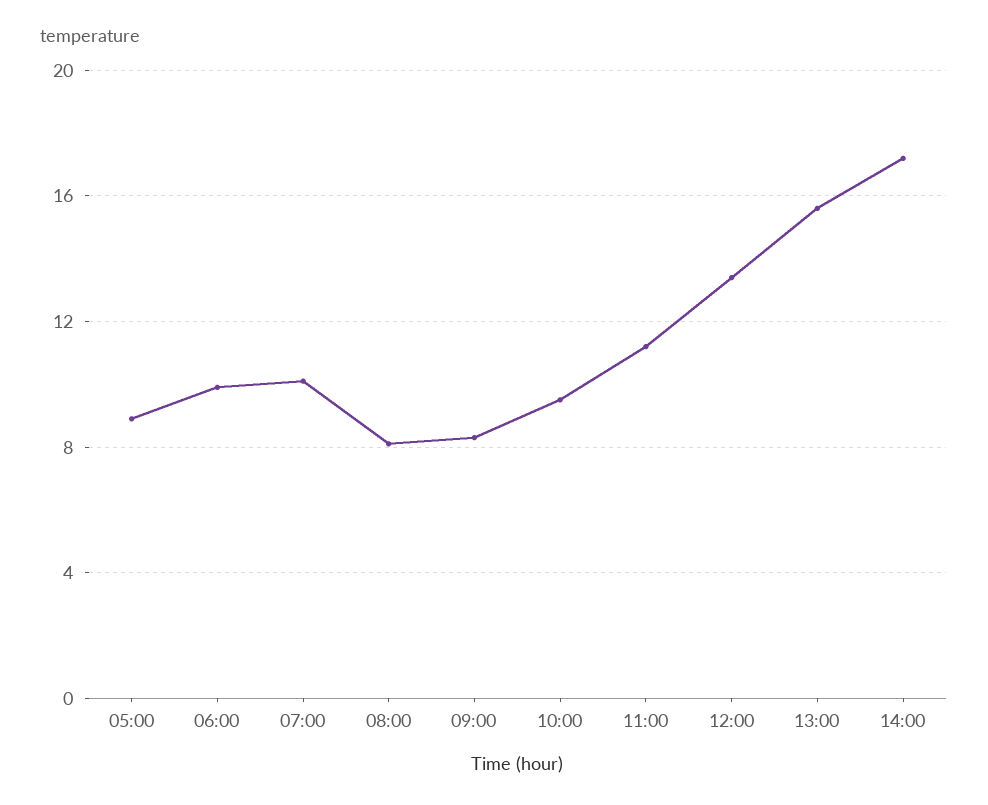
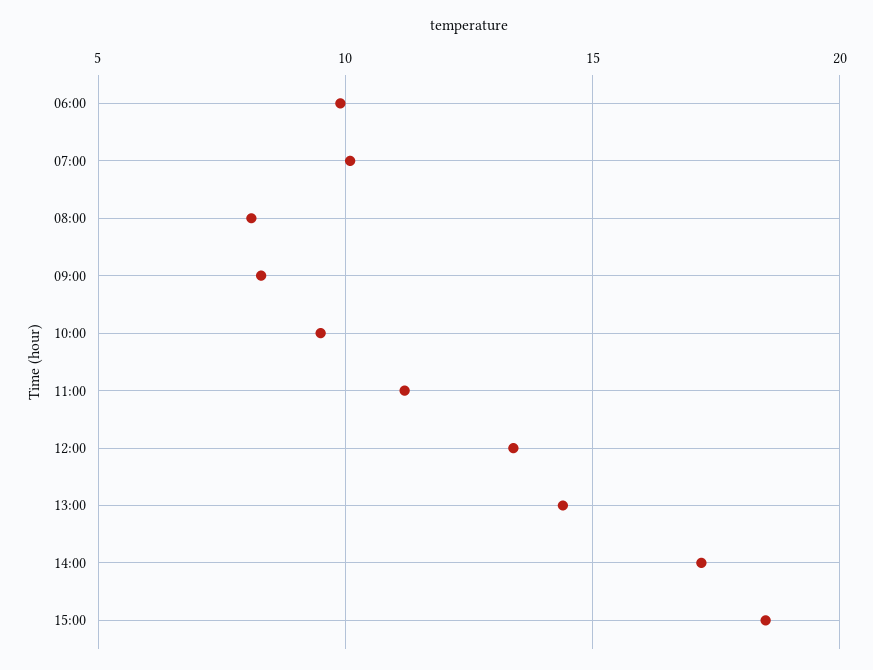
05:00: 9 -> none
13:00: 15.5 -> 14.5
15:00: none -> 18.5

